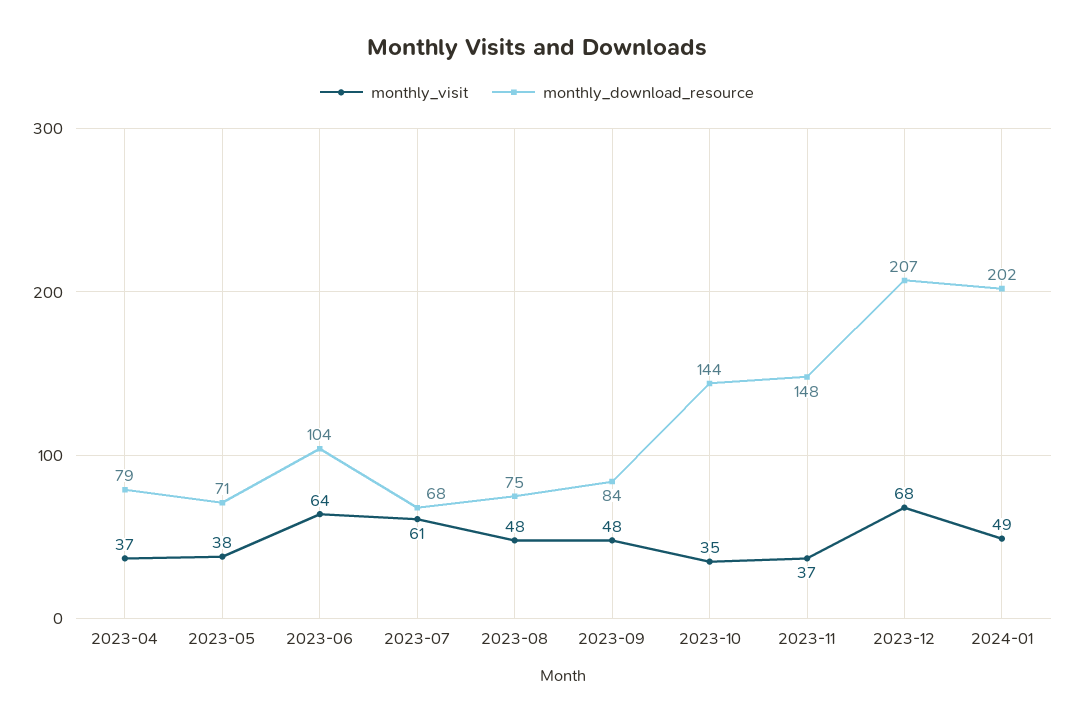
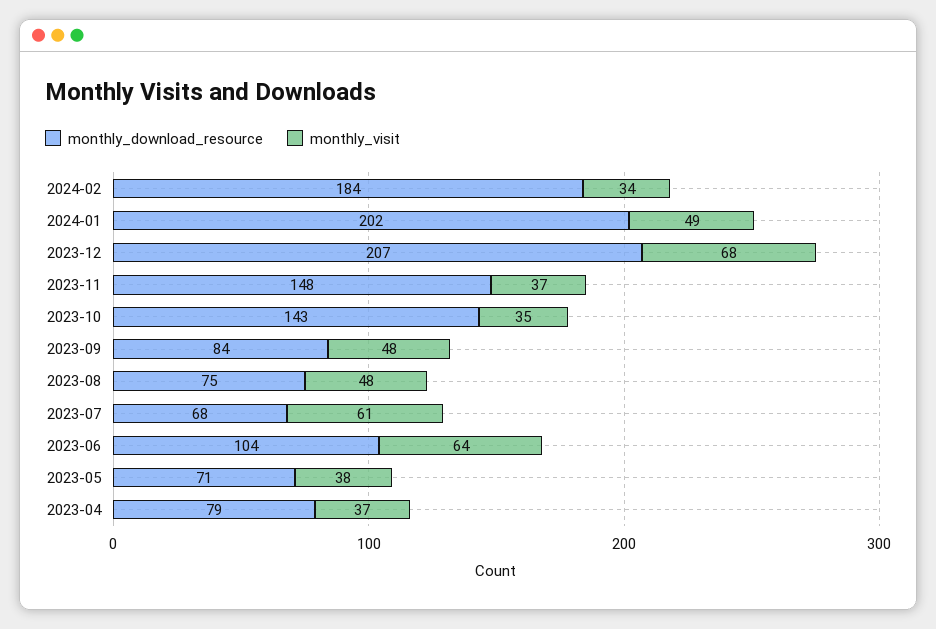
monthly_download_resource, 2023-10: 144 -> 143
monthly_download_resource, 2024-02: none -> 184
monthly_visit, 2024-02: none -> 34

